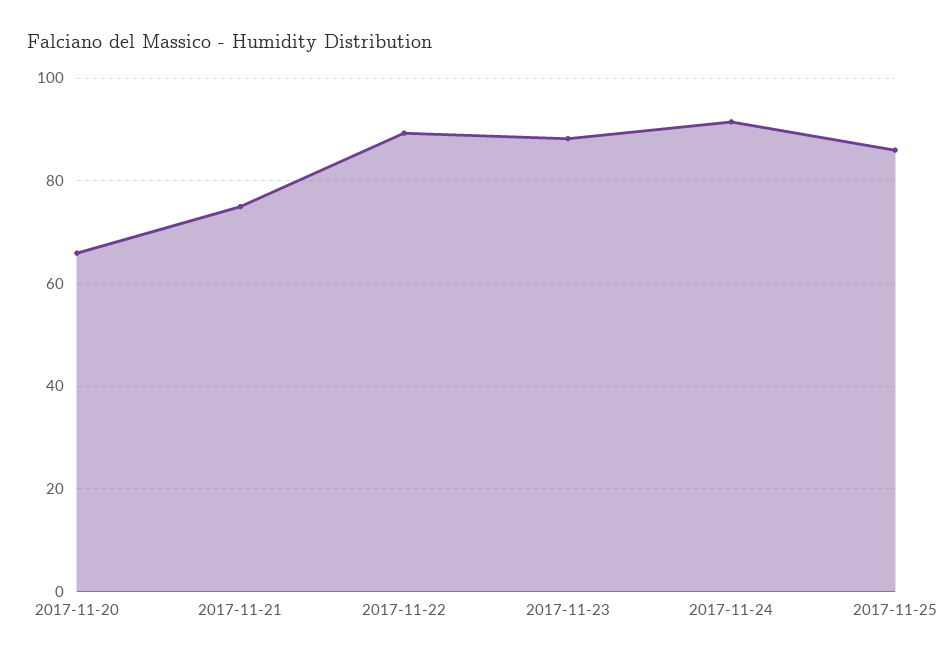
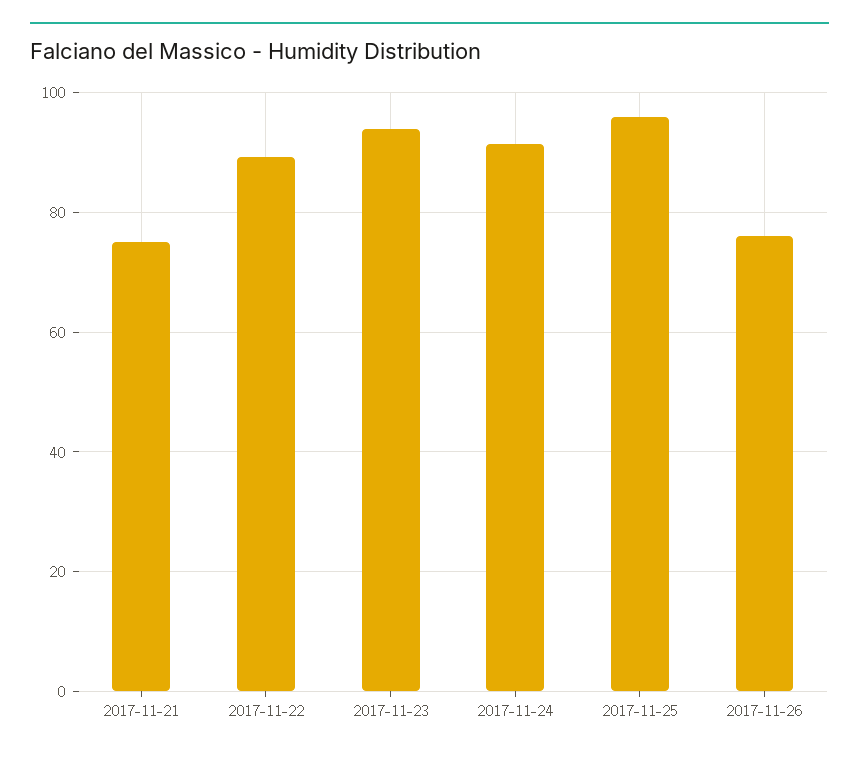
2017-11-20: 66 -> none
2017-11-23: 88 -> 94
2017-11-25: 86 -> 96
2017-11-26: none -> 76

